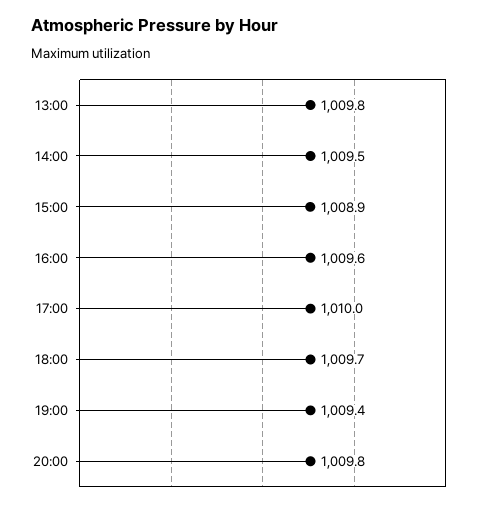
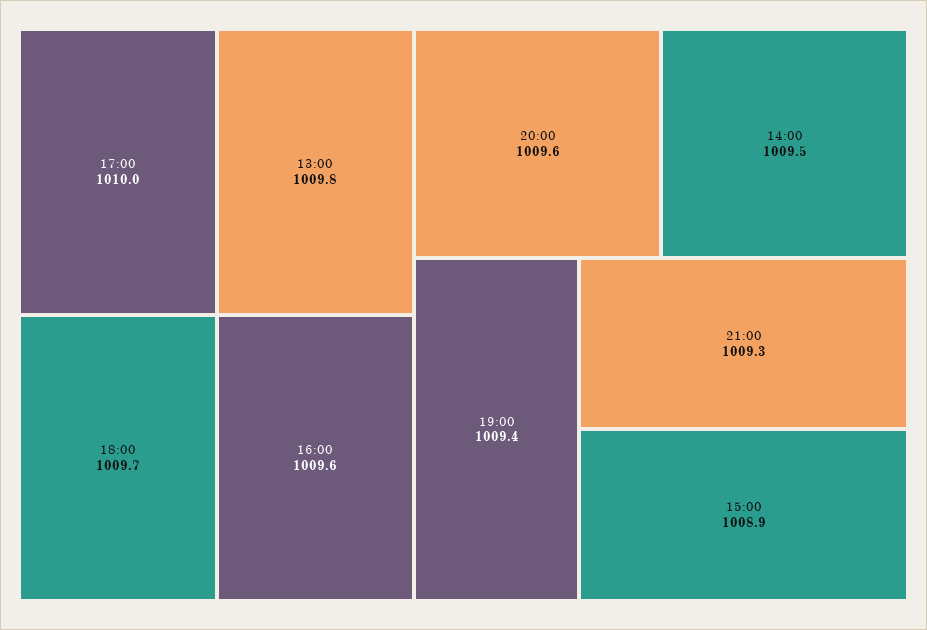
20:00: 1009.8 -> 1009.6
21:00: none -> 1009.3

